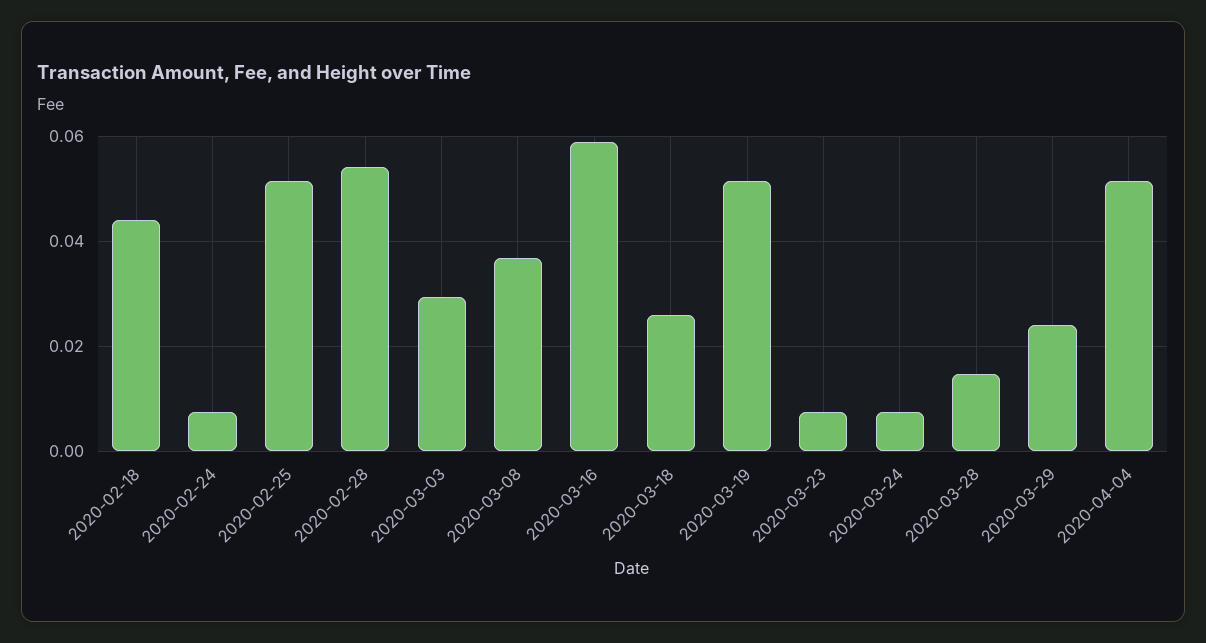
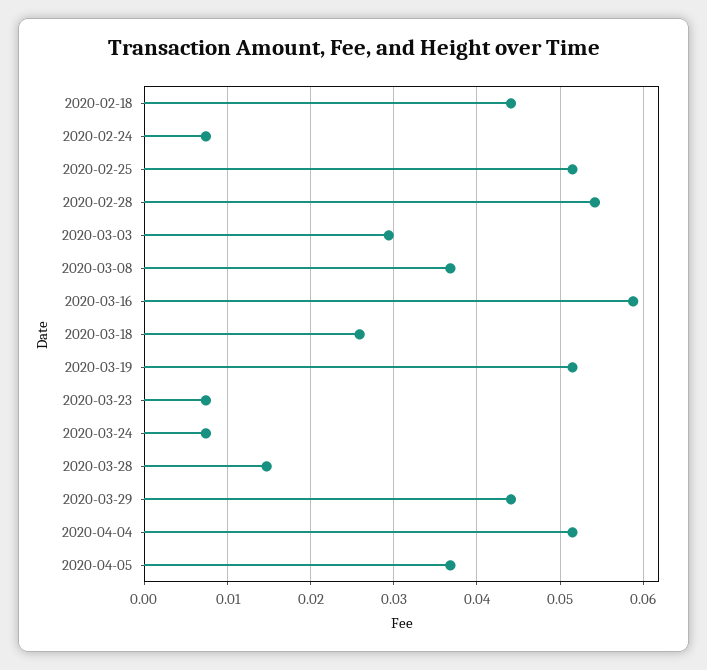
2020-03-29: 0.024 -> 0.044
2020-04-05: none -> 0.037

